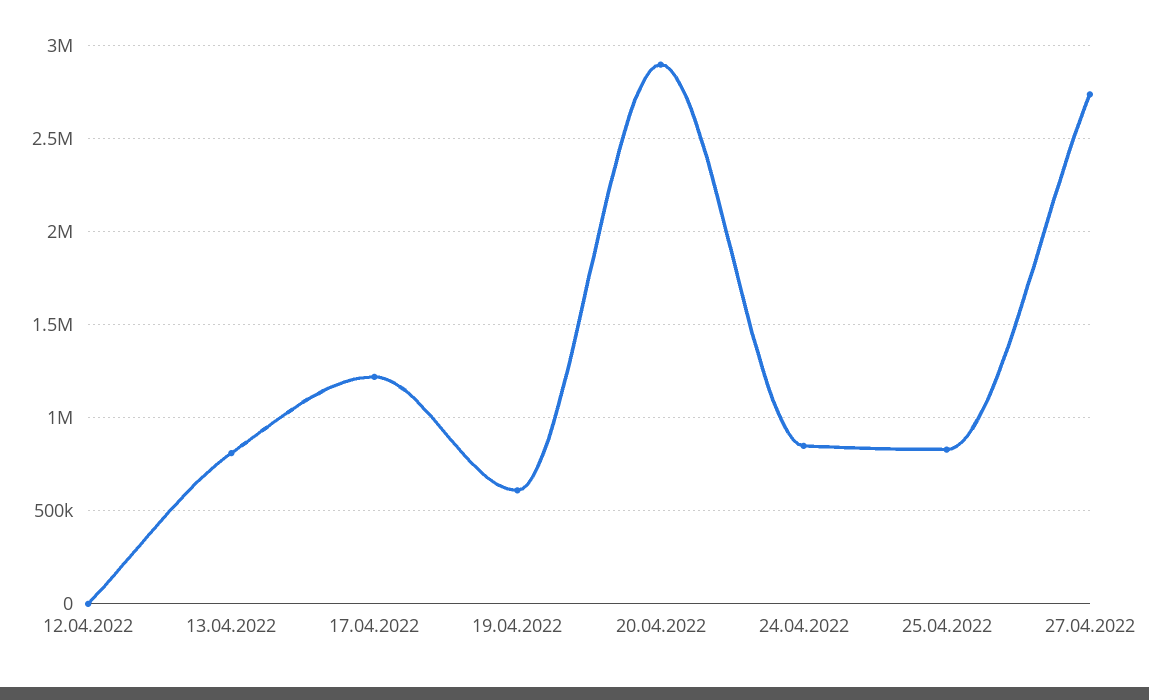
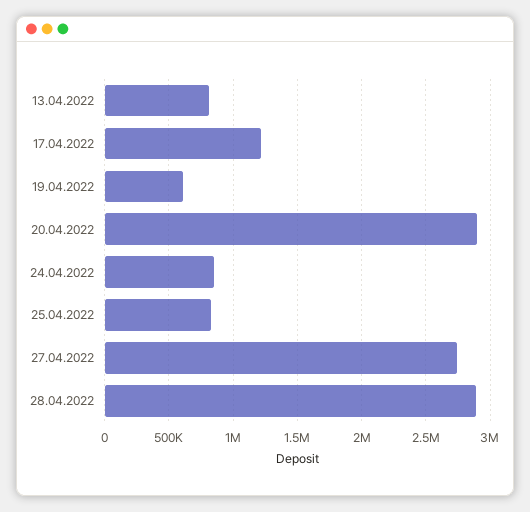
12.04.2022: 0 -> none
28.04.2022: none -> 2900000

